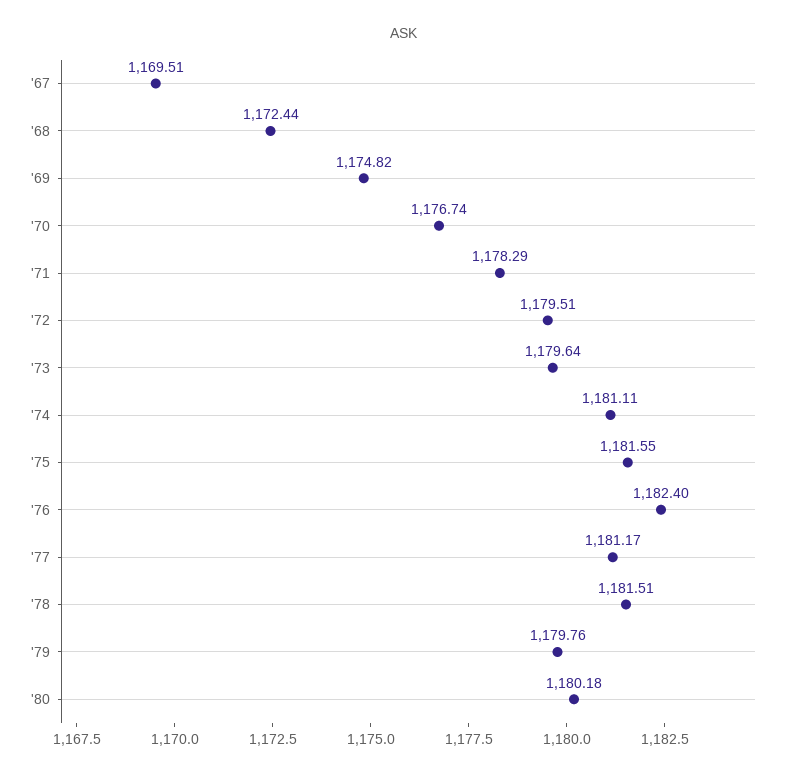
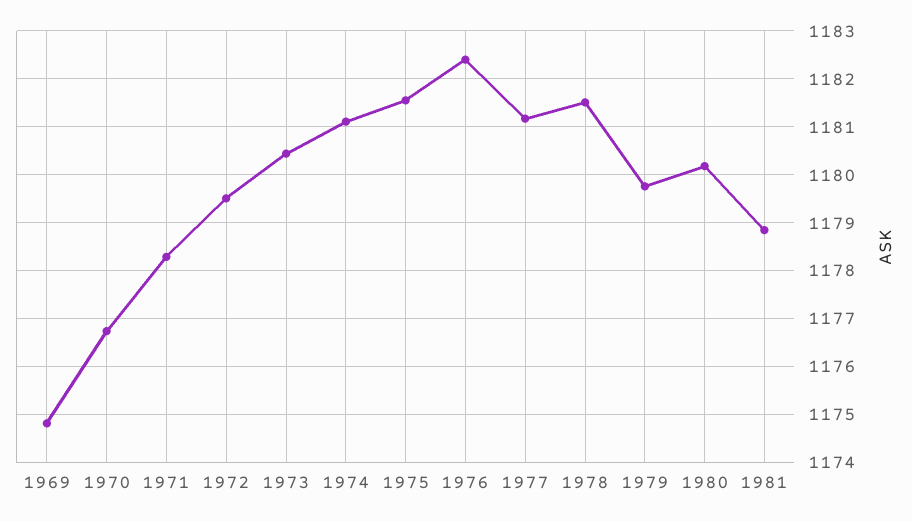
'67: 1169.51 -> none
'68: 1172.44 -> none
'73: 1179.64 -> 1180.4
1981: none -> 1178.8

